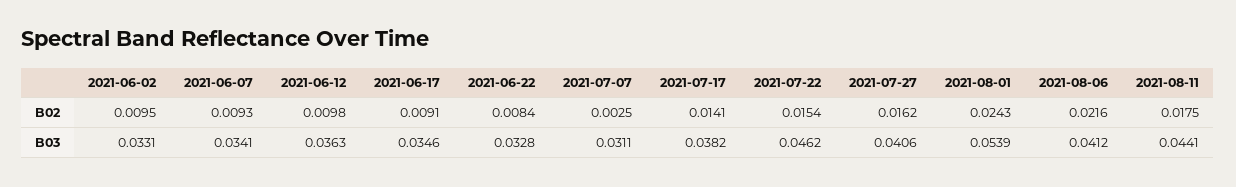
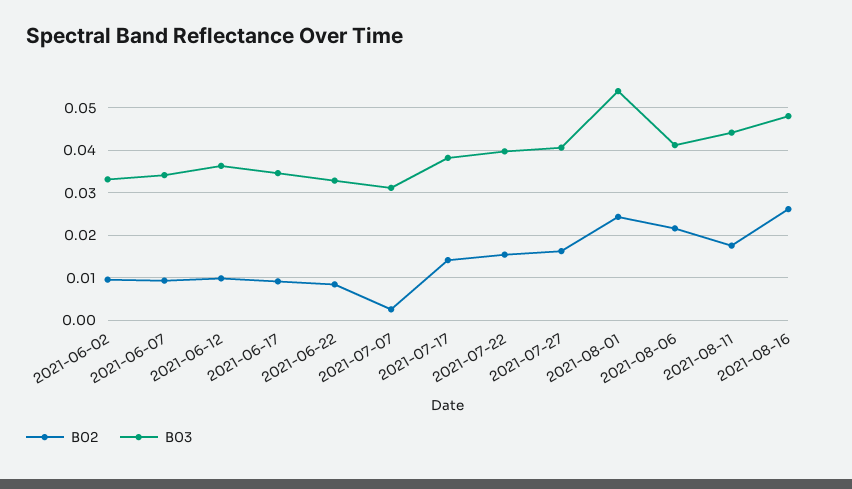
B03, 2021-07-22: 0.0462 -> 0.04
B02, 2021-08-16: none -> 0.026
B03, 2021-08-16: none -> 0.048

